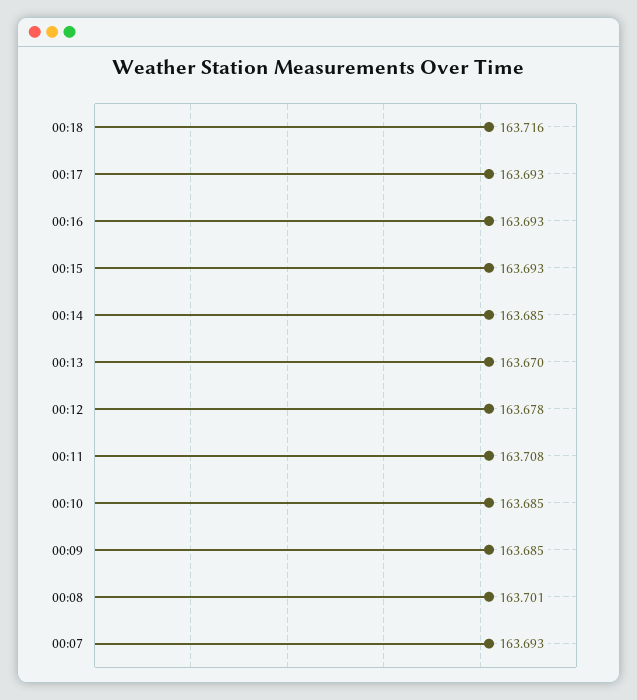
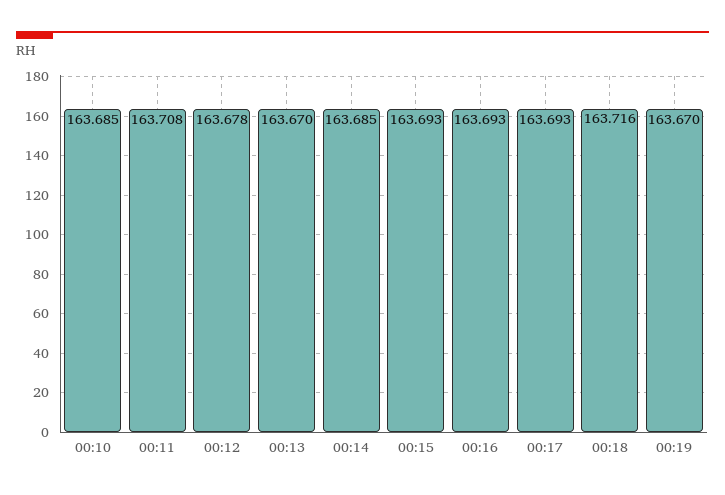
00:09: 163.685 -> none
00:08: 163.701 -> none
00:07: 163.693 -> none
00:19: none -> 163.67

